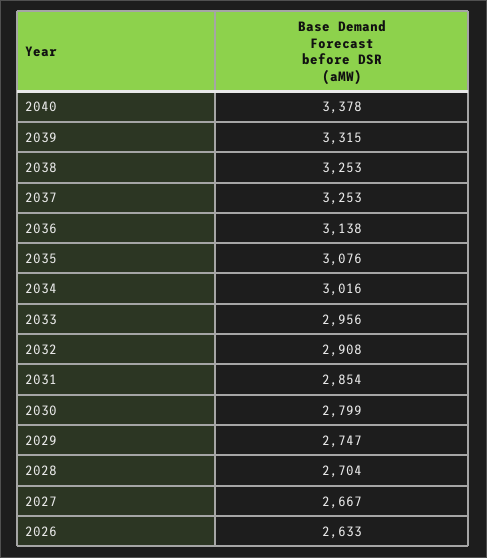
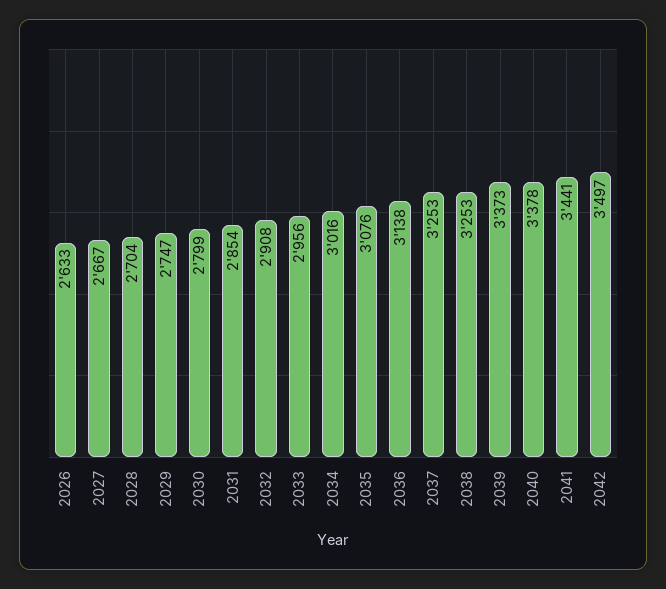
2039: 3315 -> 3373
2041: none -> 3441
2042: none -> 3497

